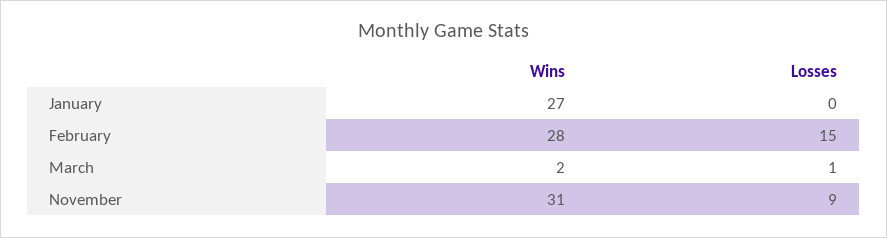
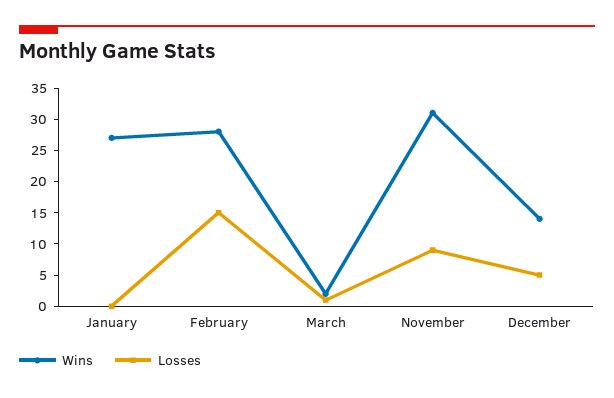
Wins, December: none -> 15
Losses, December: none -> 5

